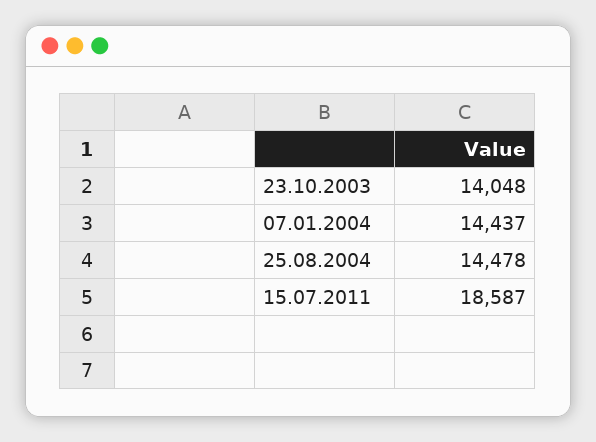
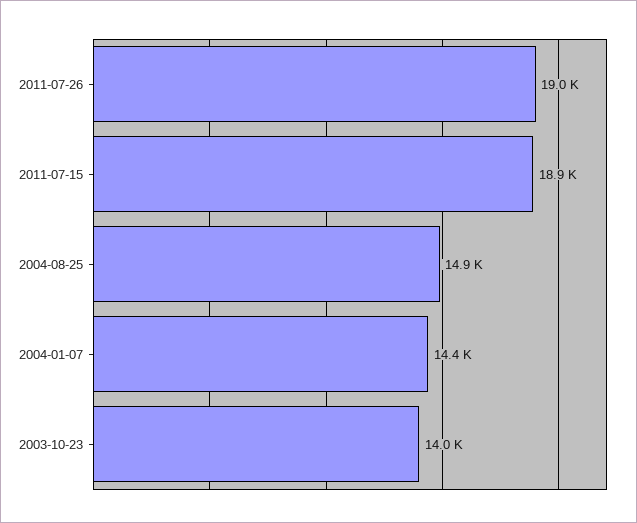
25.08.2004: 14478 -> 14900
15.07.2011: 18587 -> 18900
2011-07-26: none -> 19000

